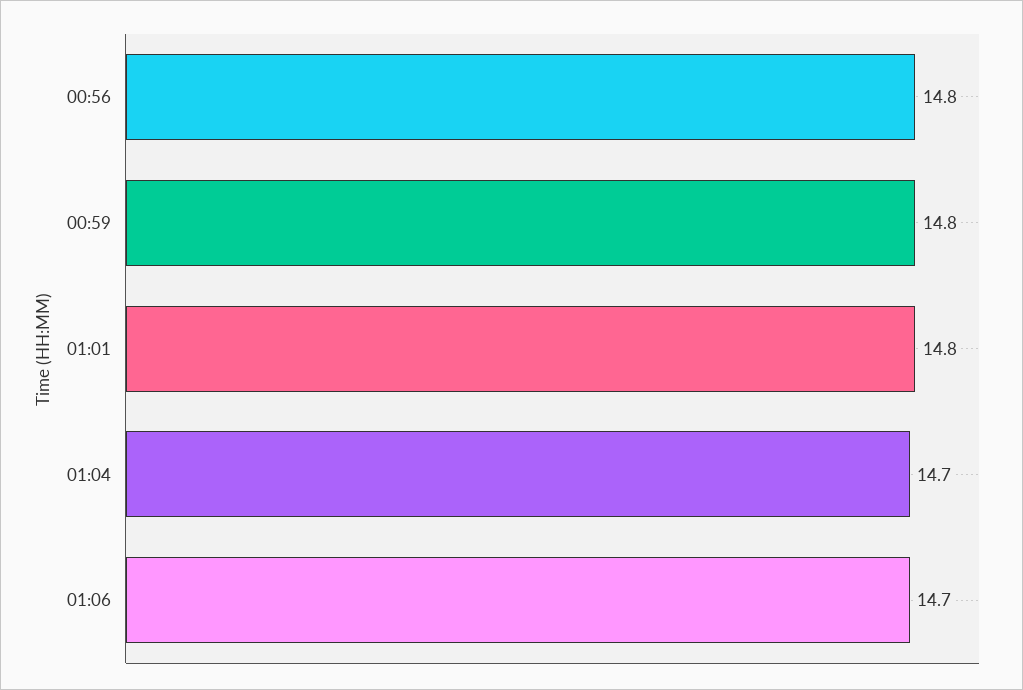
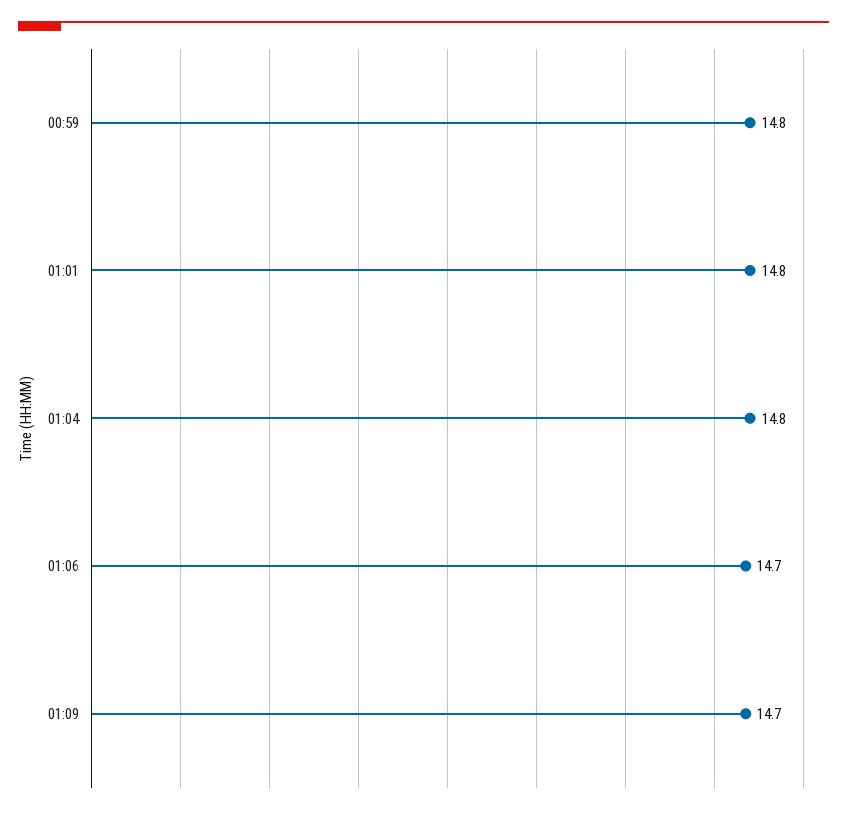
00:56: 14.8 -> none
01:04: 14.7 -> 14.8
01:09: none -> 14.7

